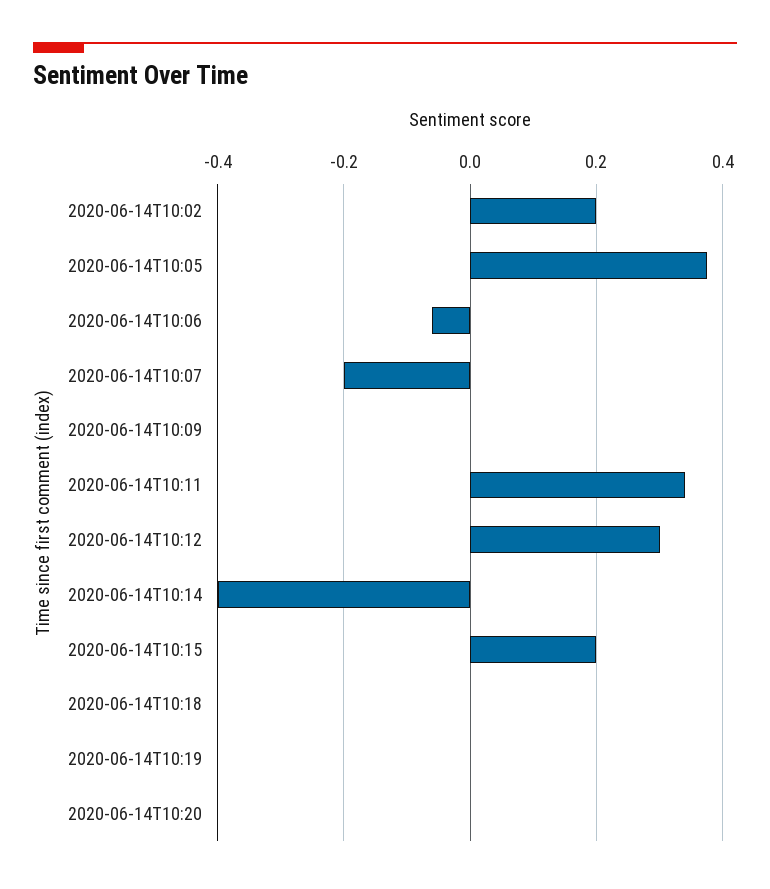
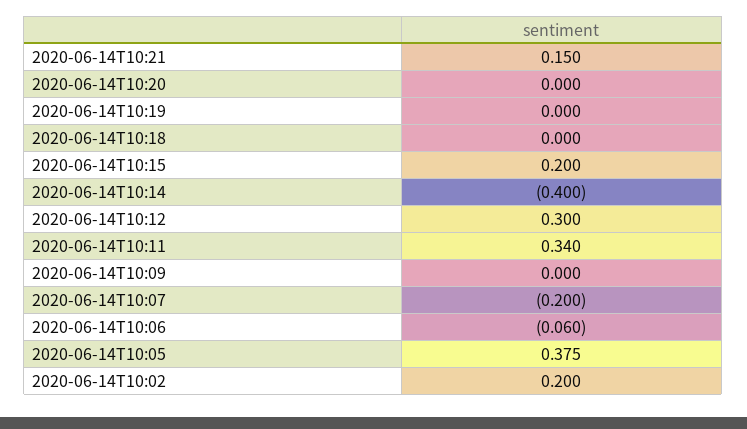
2020-06-14T10:21: none -> 0.15

